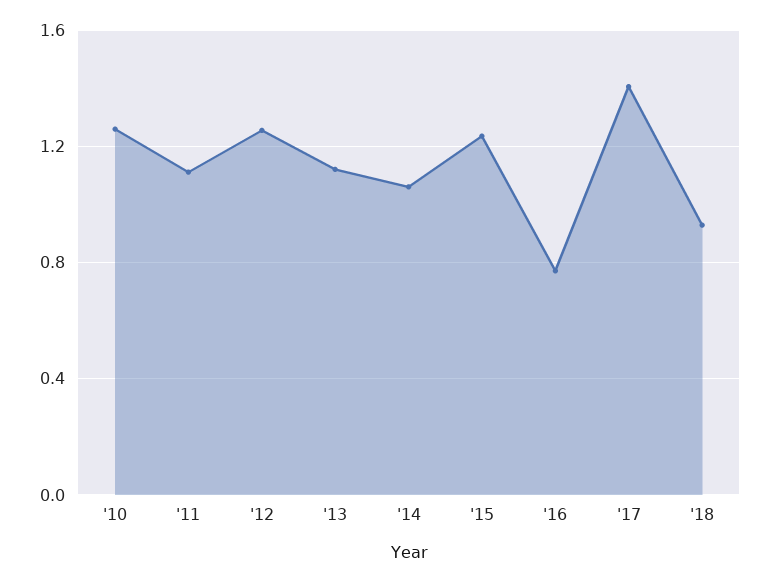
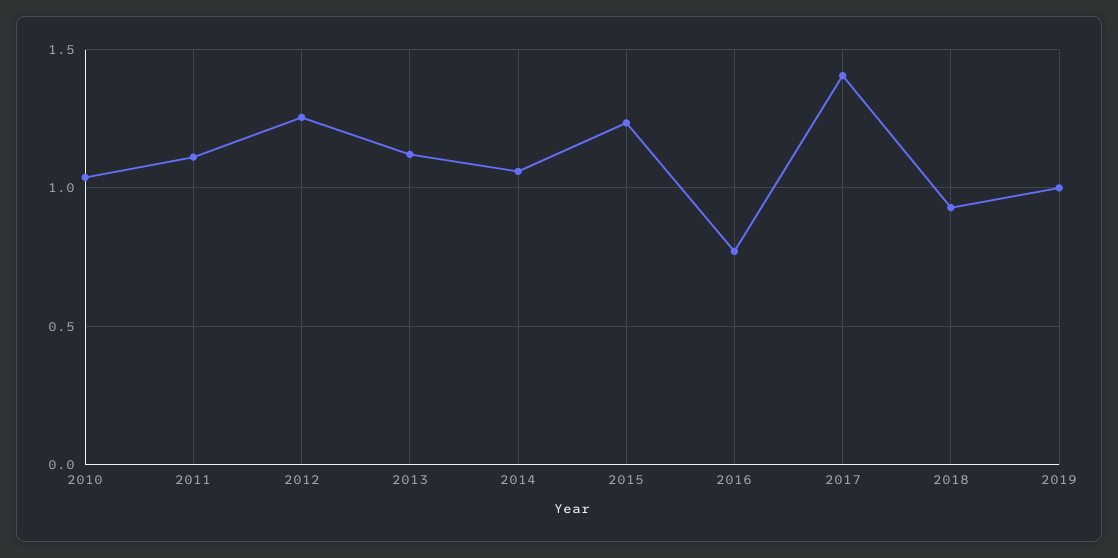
'10: 1.25 -> 1.05
2019: none -> 1

